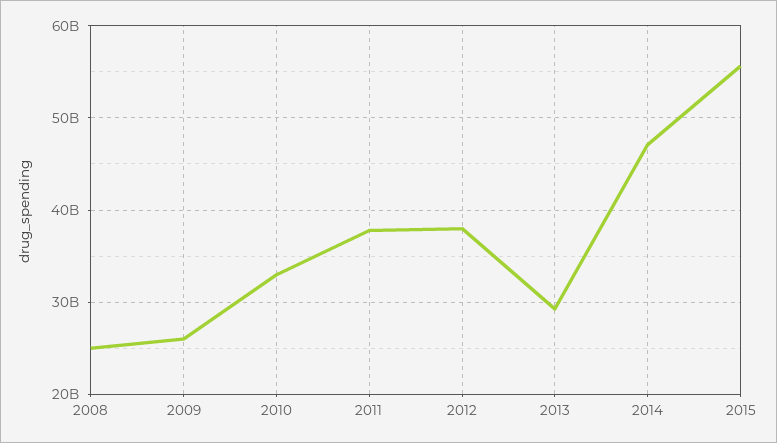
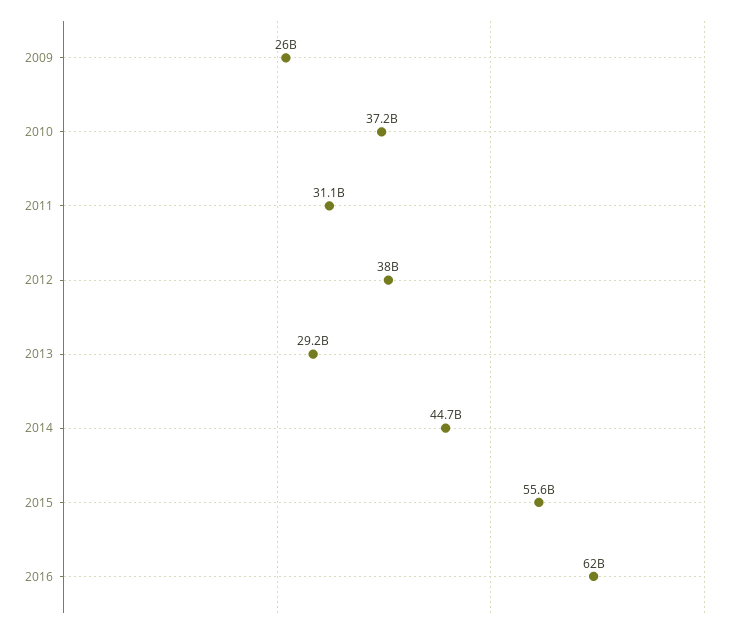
2008: 25000000000 -> none
2010: 33000000000 -> 37200000000
2011: 38000000000 -> 31100000000
2014: 47000000000 -> 44700000000
2016: none -> 62000000000

